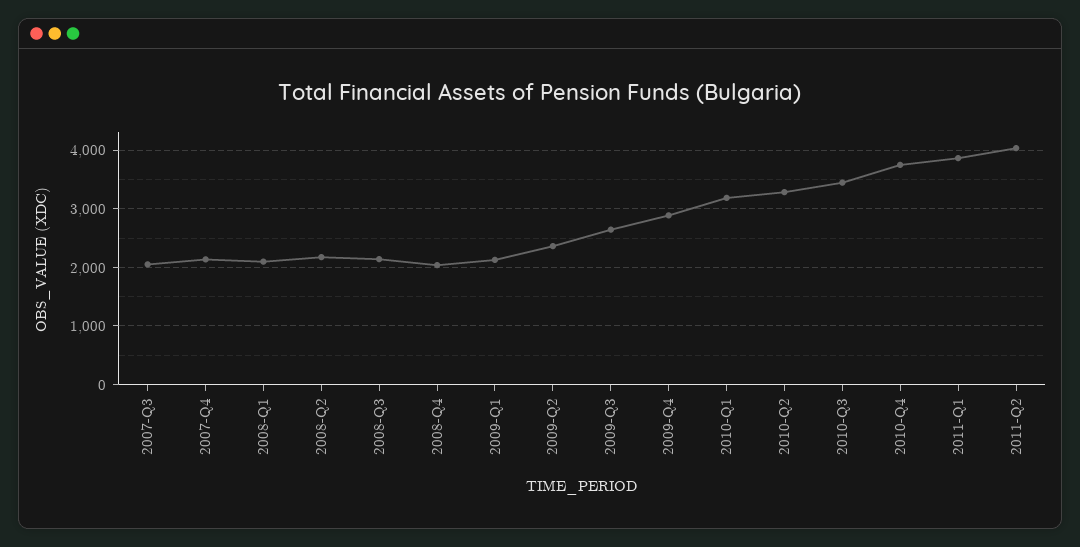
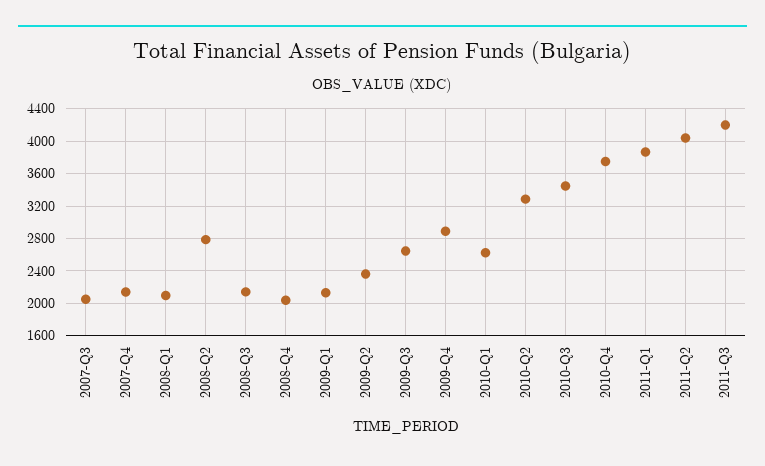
2008-Q2: 2200 -> 2800
2010-Q1: 3200 -> 2600
2011-Q3: none -> 4200

